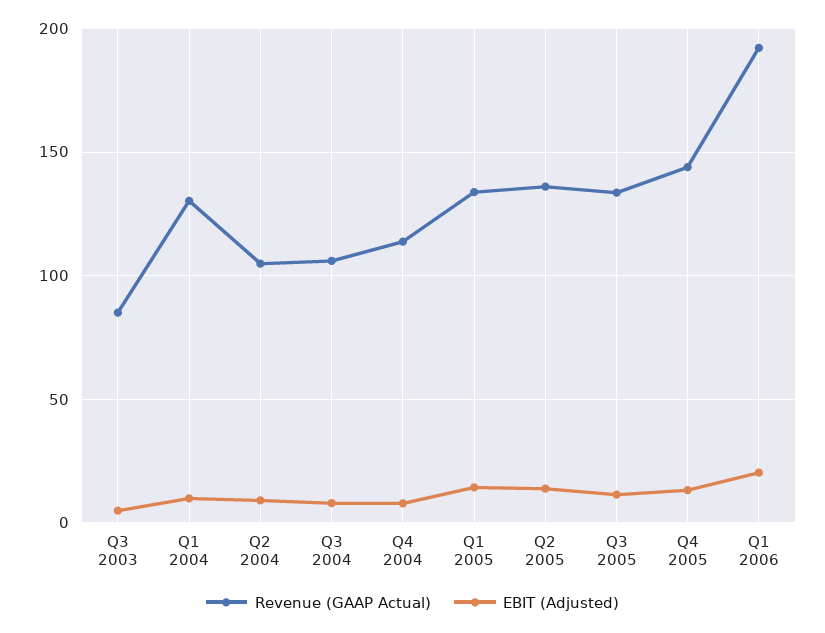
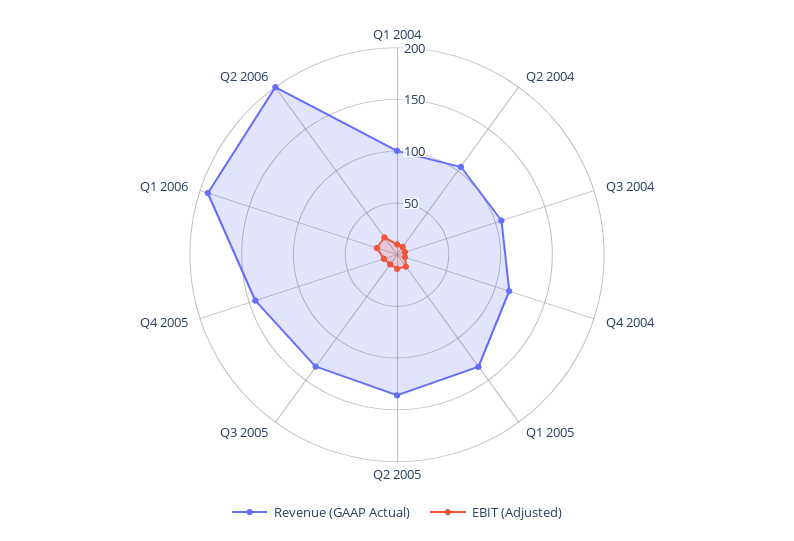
Revenue (GAAP Actual), Q3 2003: 85 -> none
EBIT (Adjusted), Q3 2003: 5 -> none
Revenue (GAAP Actual), Q1 2004: 130 -> 100
Revenue (GAAP Actual), Q2 2006: none -> 200
EBIT (Adjusted), Q2 2006: none -> 20

